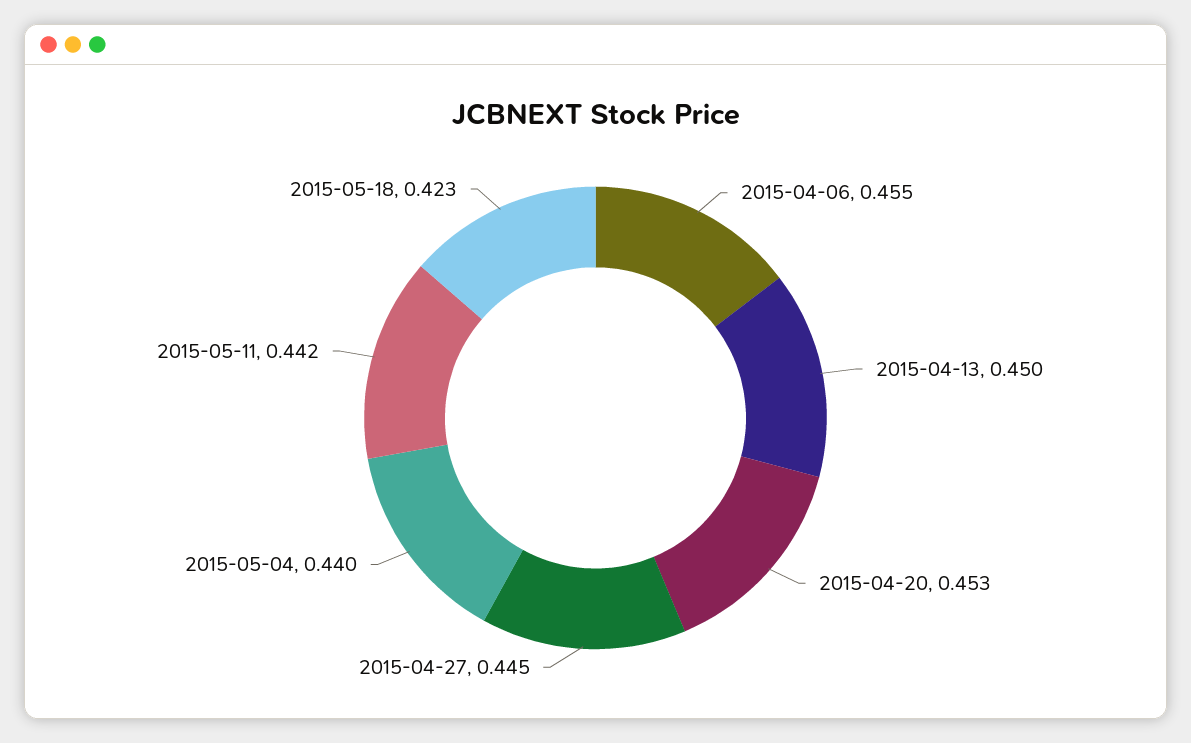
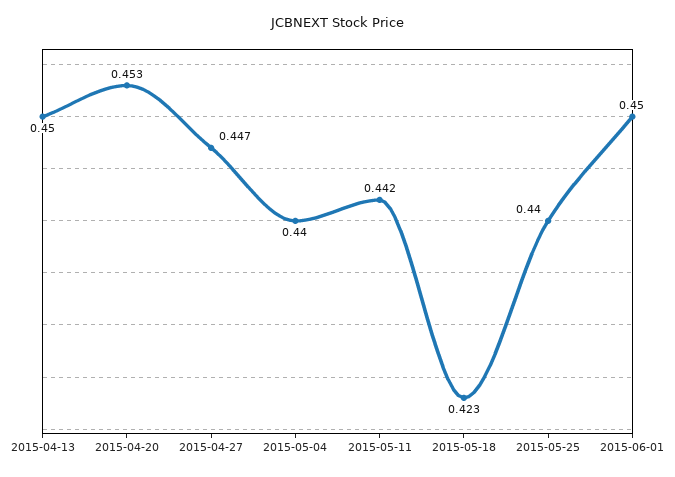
2015-04-06: 0.455 -> none
2015-04-27: 0.445 -> 0.447
2015-05-25: none -> 0.44
2015-06-01: none -> 0.45

